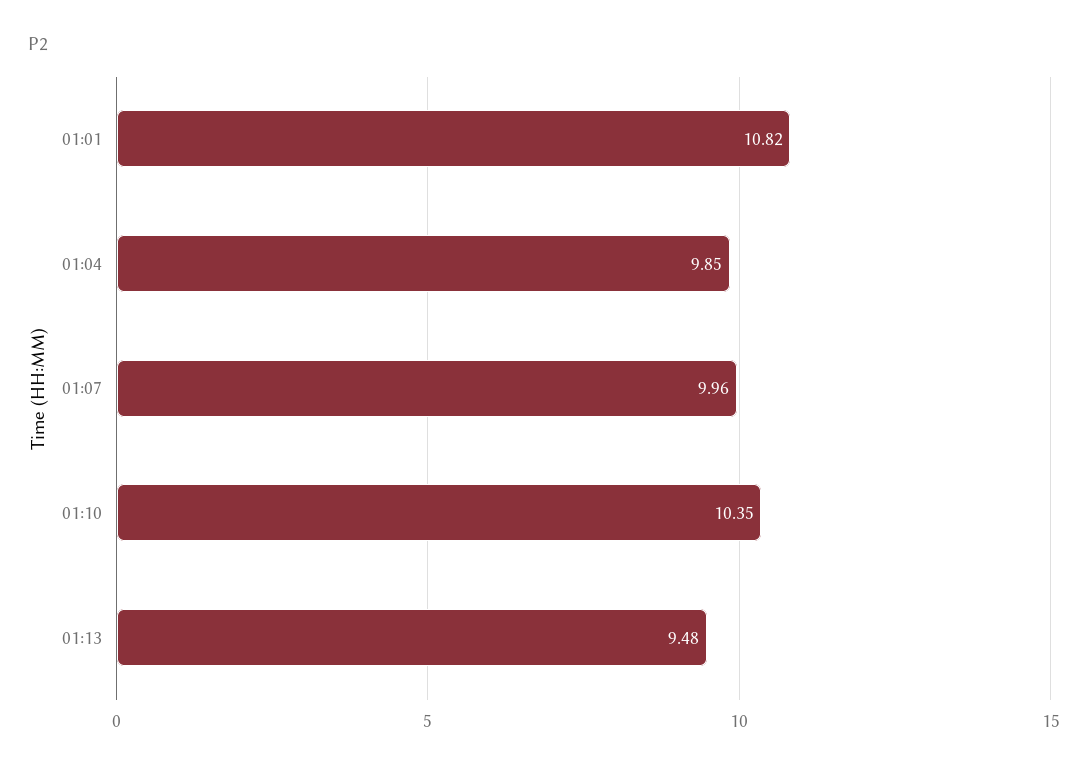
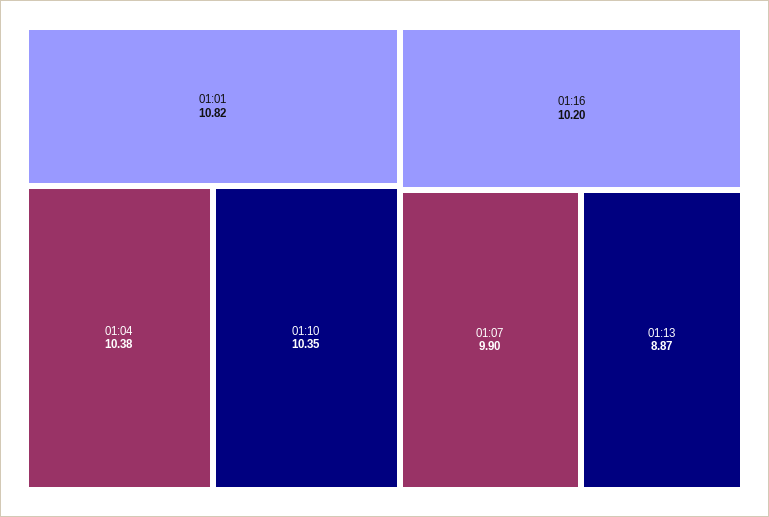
01:04: 9.85 -> 10.38
01:07: 9.96 -> 9.9
01:13: 9.48 -> 8.87
01:16: none -> 10.2

